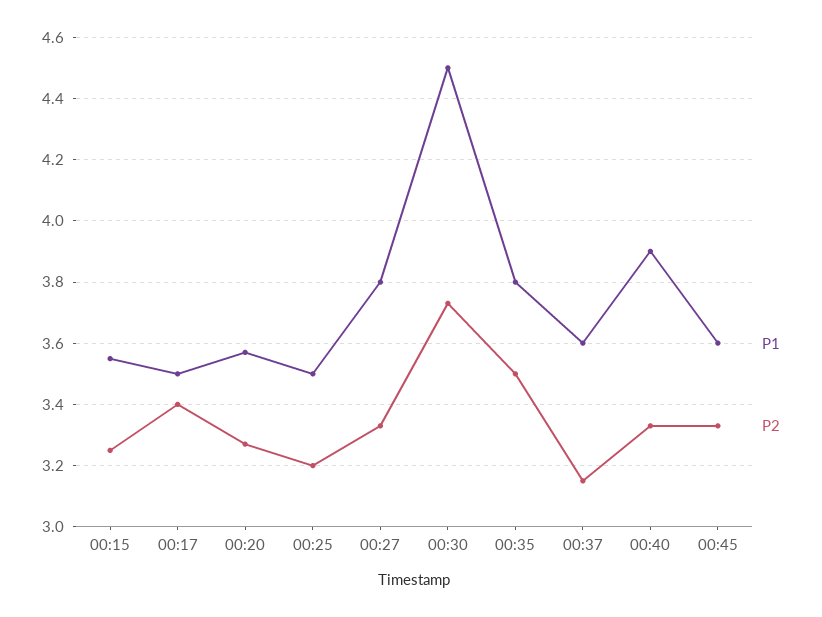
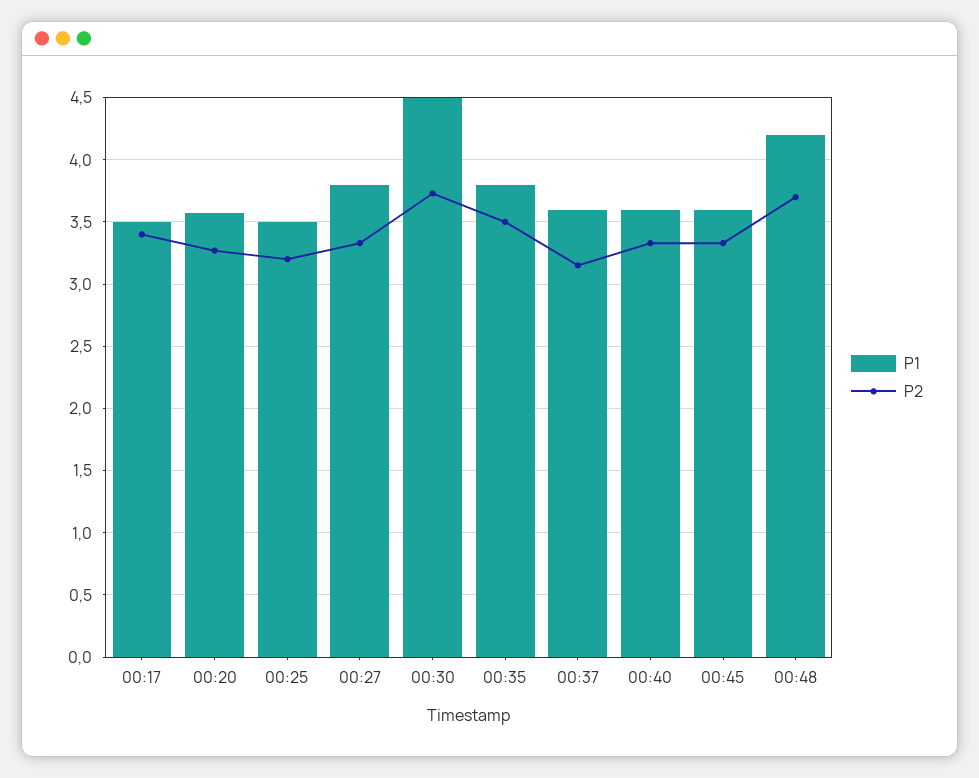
P1, 00:15: 3.55 -> none
P2, 00:15: 3.25 -> none
P1, 00:40: 3.9 -> 3.6
P1, 00:48: none -> 4.2
P2, 00:48: none -> 3.7

